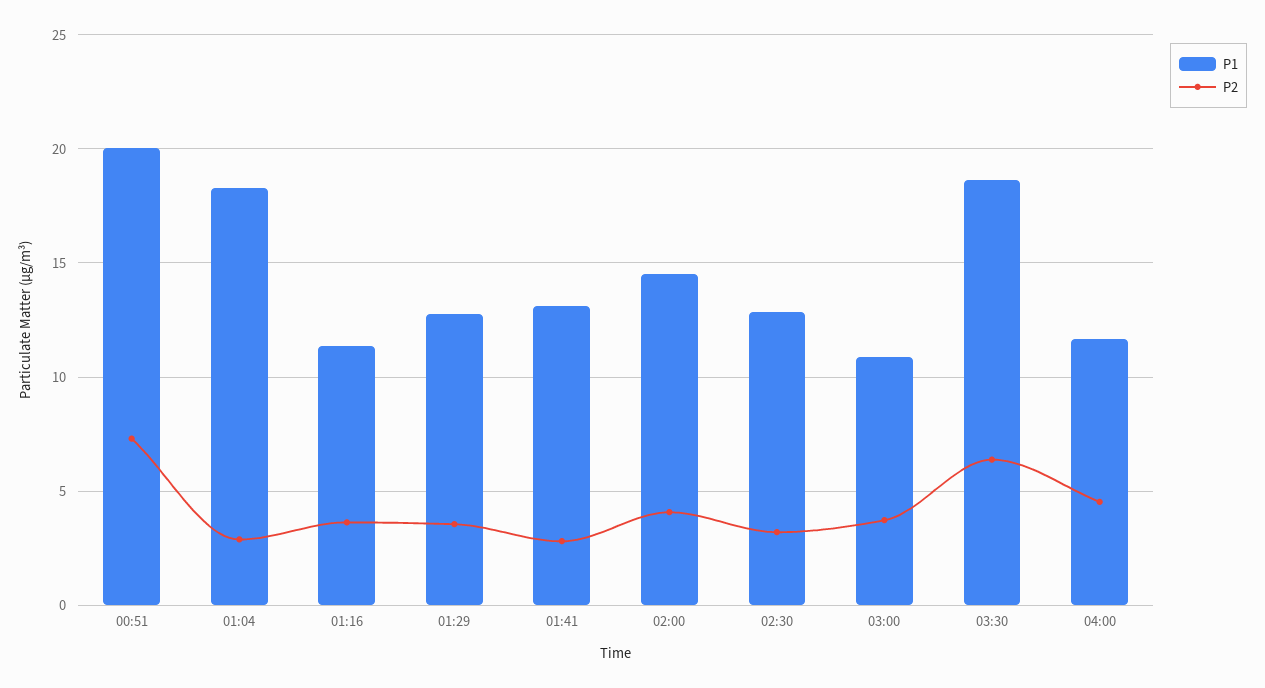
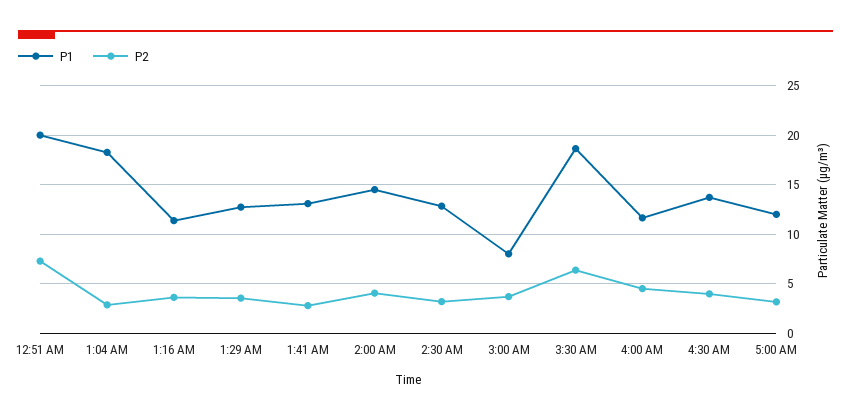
P1, 03:00: 11 -> 8
P1, 4:30 AM: none -> 14
P2, 4:30 AM: none -> 4
P1, 5:00 AM: none -> 12
P2, 5:00 AM: none -> 3

